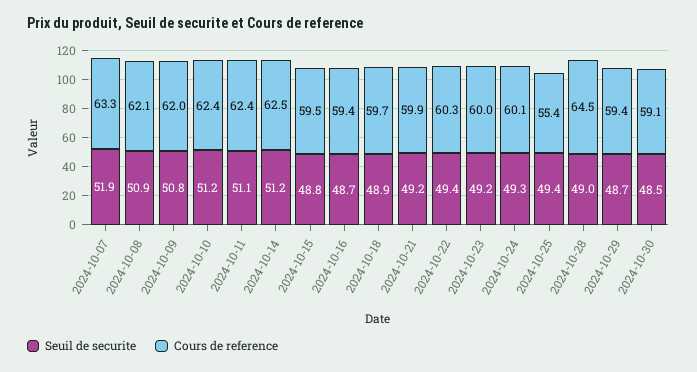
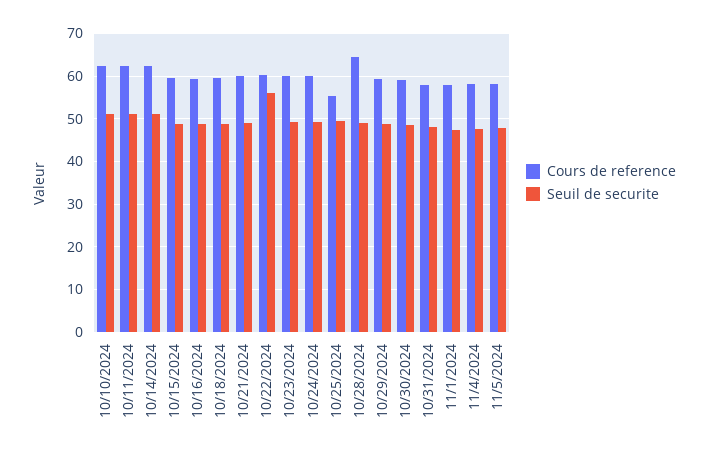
Seuil de securite, 2024-10-07: 51.9 -> none
Cours de reference, 2024-10-07: 63.3 -> none
Seuil de securite, 2024-10-08: 50.9 -> none
Cours de reference, 2024-10-08: 62.1 -> none
Seuil de securite, 2024-10-09: 50.8 -> none
Cours de reference, 2024-10-09: 62 -> none
Seuil de securite, 2024-10-22: 49.4 -> 56
Cours de reference, 10/31/2024: none -> 58
Seuil de securite, 10/31/2024: none -> 48
Cours de reference, 11/1/2024: none -> 58
Seuil de securite, 11/1/2024: none -> 48
Cours de reference, 11/4/2024: none -> 58
Seuil de securite, 11/4/2024: none -> 48
Cours de reference, 11/5/2024: none -> 58
Seuil de securite, 11/5/2024: none -> 48

